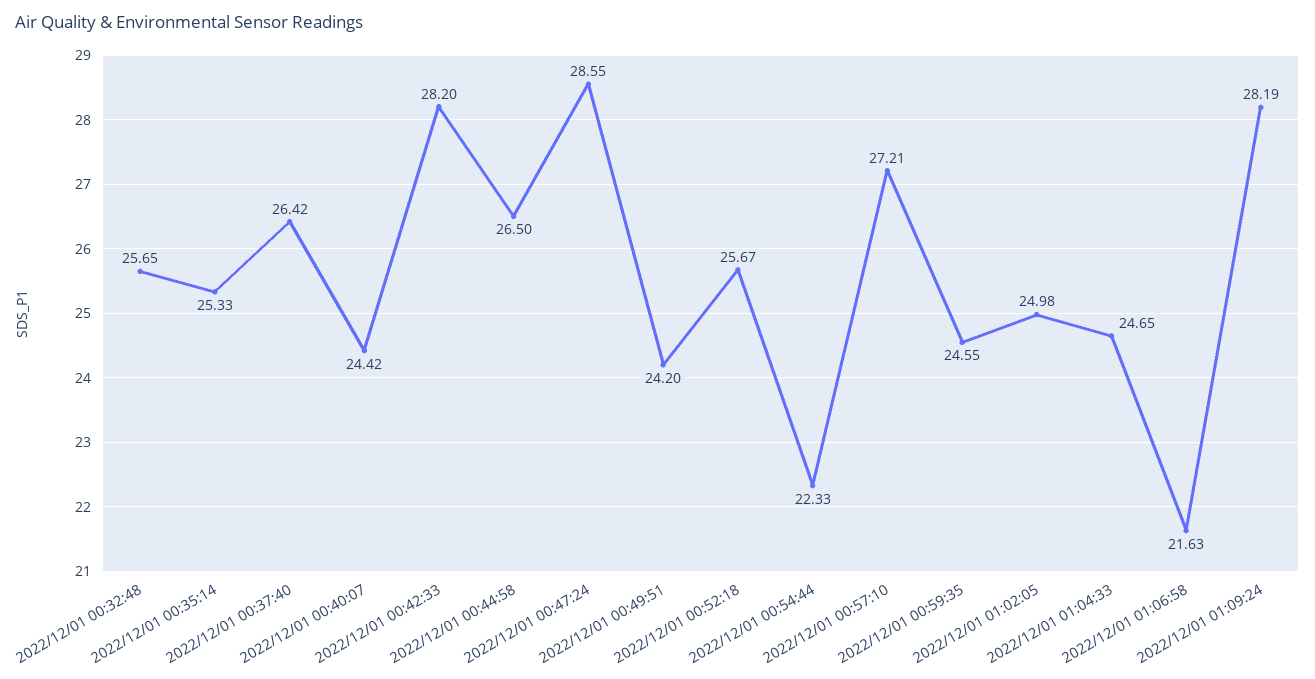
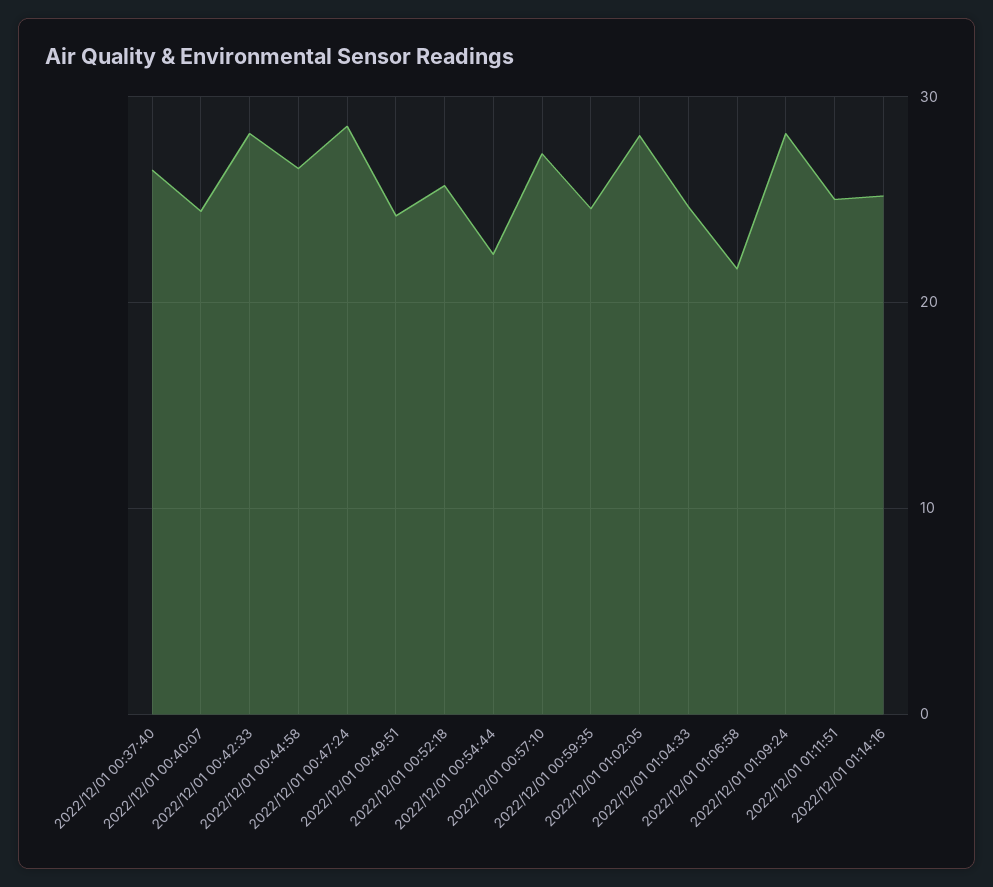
2022/12/01 00:32:48: 25.65 -> none
2022/12/01 00:35:14: 25.33 -> none
2022/12/01 01:02:05: 24.98 -> 28
2022/12/01 01:11:51: none -> 25
2022/12/01 01:14:16: none -> 25

